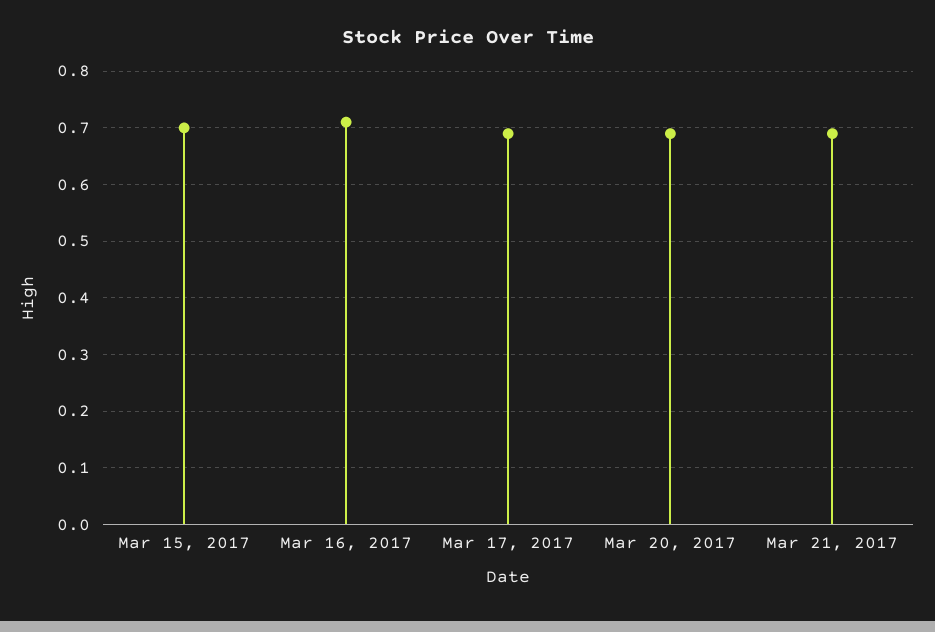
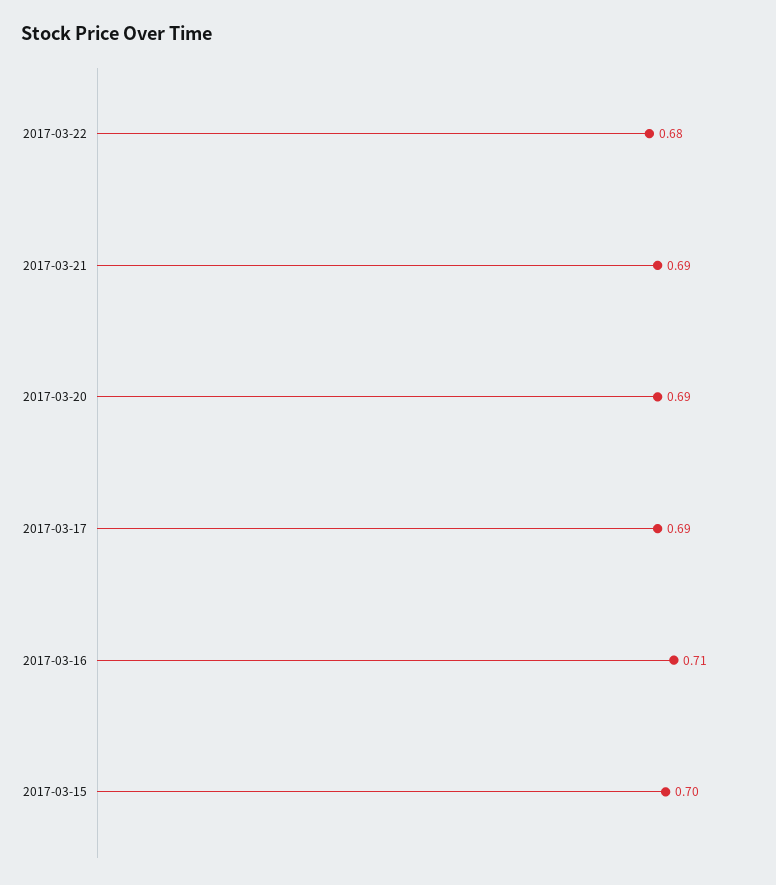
2017-03-22: none -> 0.68

